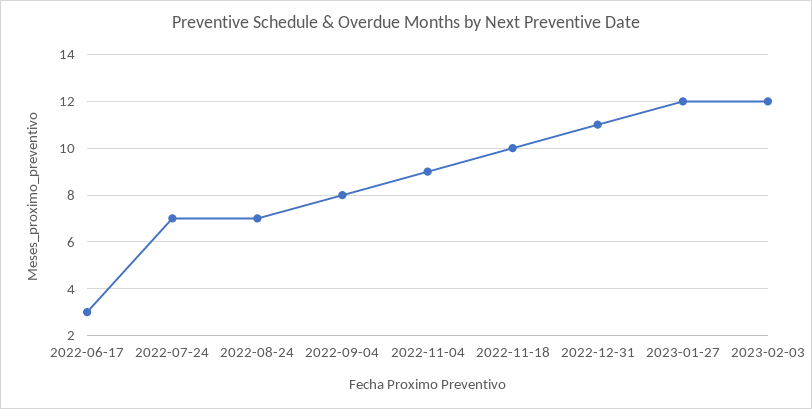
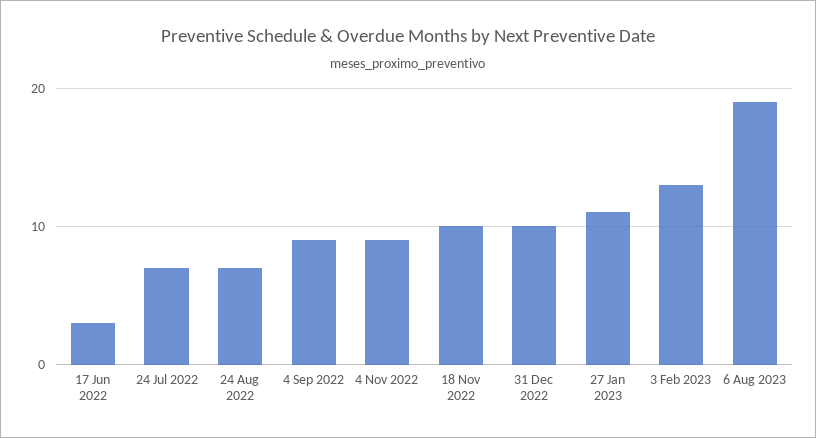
2022-09-04: 8 -> 9
2022-12-31: 11 -> 10
2023-01-27: 12 -> 11
2023-02-03: 12 -> 13
6 Aug 2023: none -> 19

